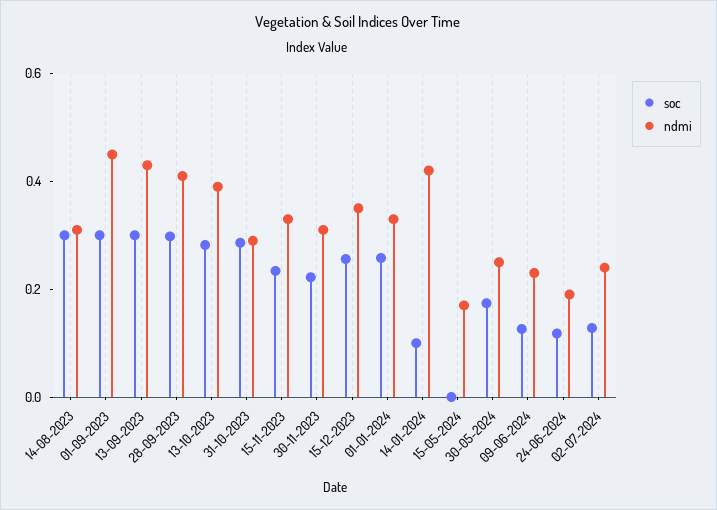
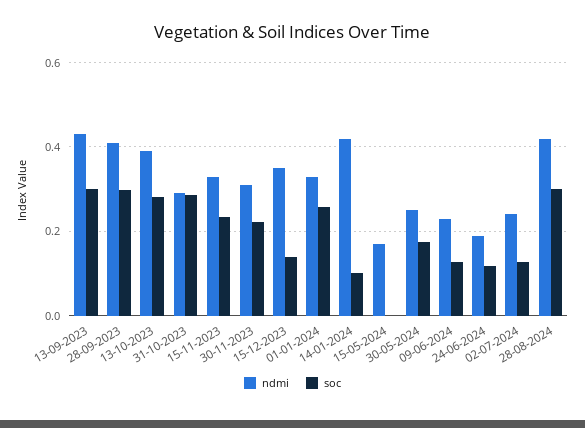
soc, 14-08-2023: 0.3 -> none
ndmi, 14-08-2023: 0.3 -> none
soc, 01-09-2023: 0.3 -> none
ndmi, 01-09-2023: 0.45 -> none
soc, 15-12-2023: 0.25 -> 0.14
ndmi, 28-08-2024: none -> 0.42
soc, 28-08-2024: none -> 0.3

